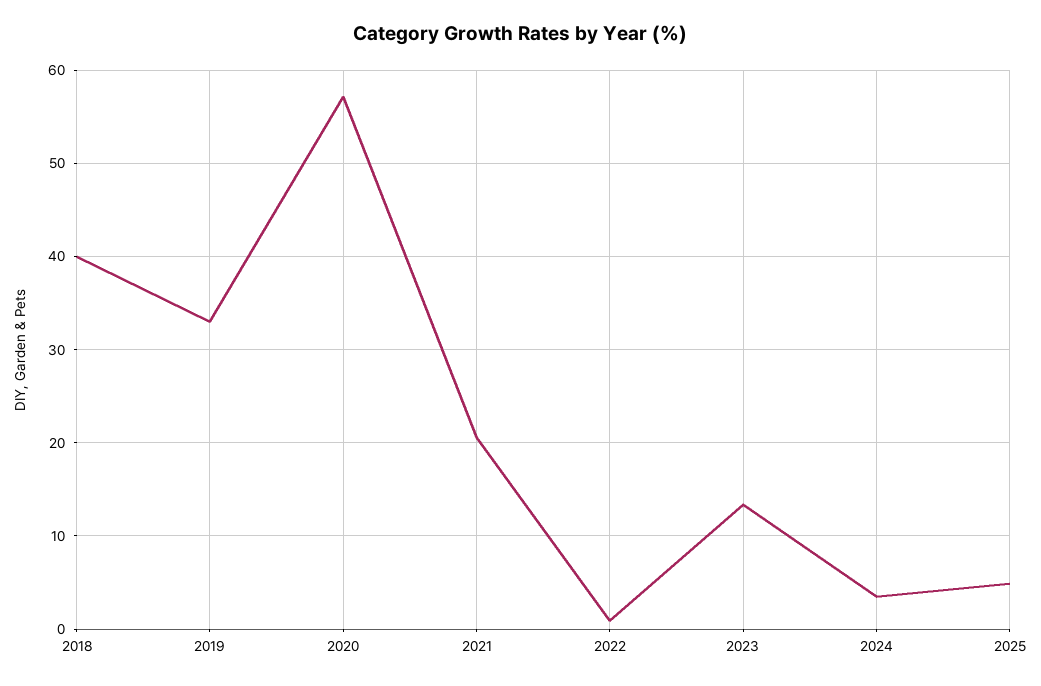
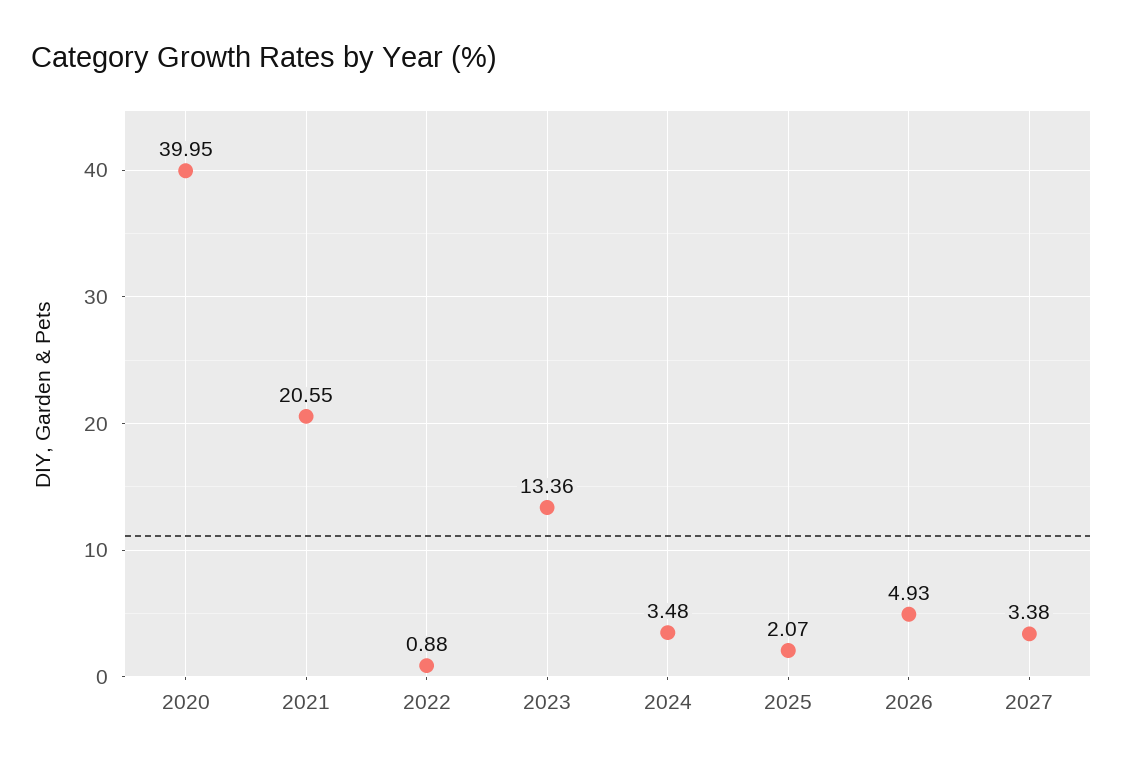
2018: 40 -> none
2019: 33 -> none
2020: 57 -> 39.95
2025: 5 -> 2.07
2026: none -> 4.93
2027: none -> 3.38

